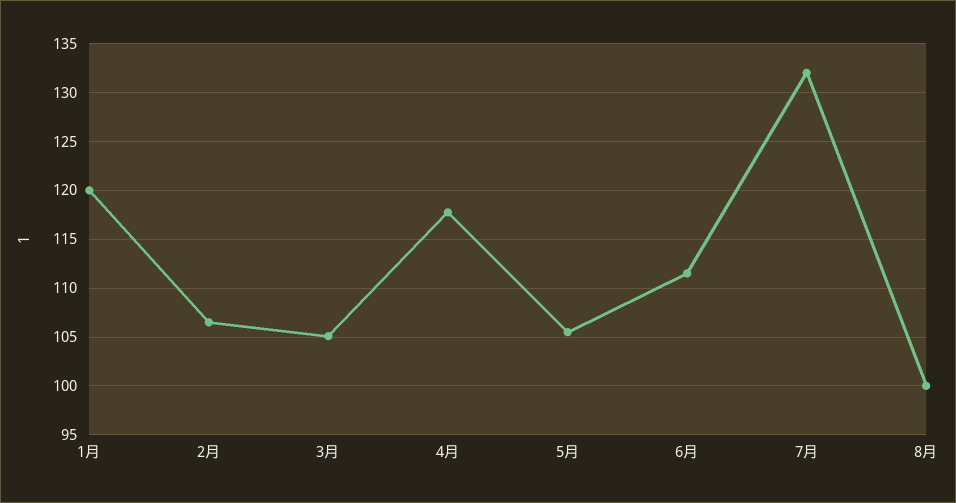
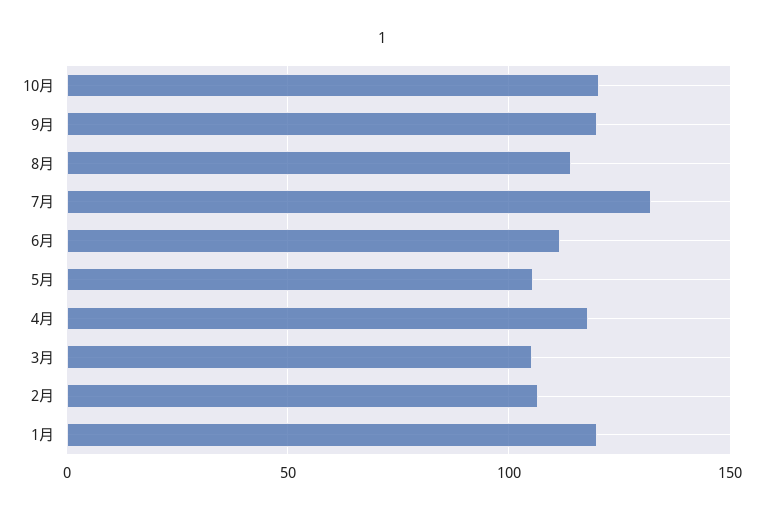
8月: 100 -> 115
10月: none -> 120
9月: none -> 120

